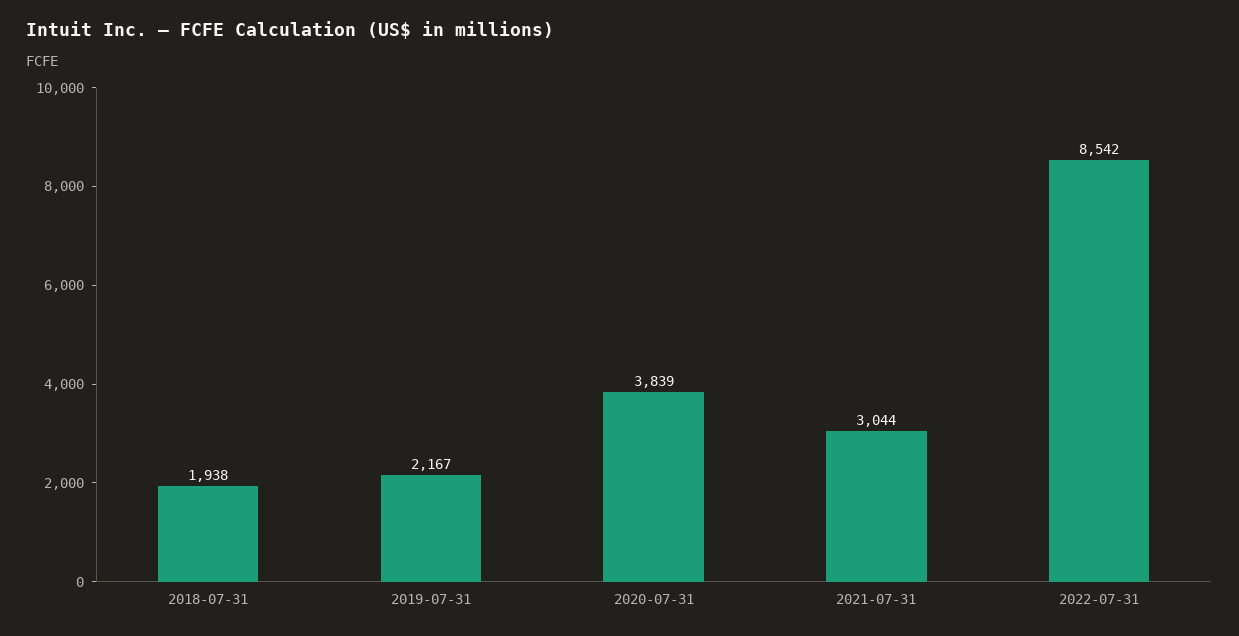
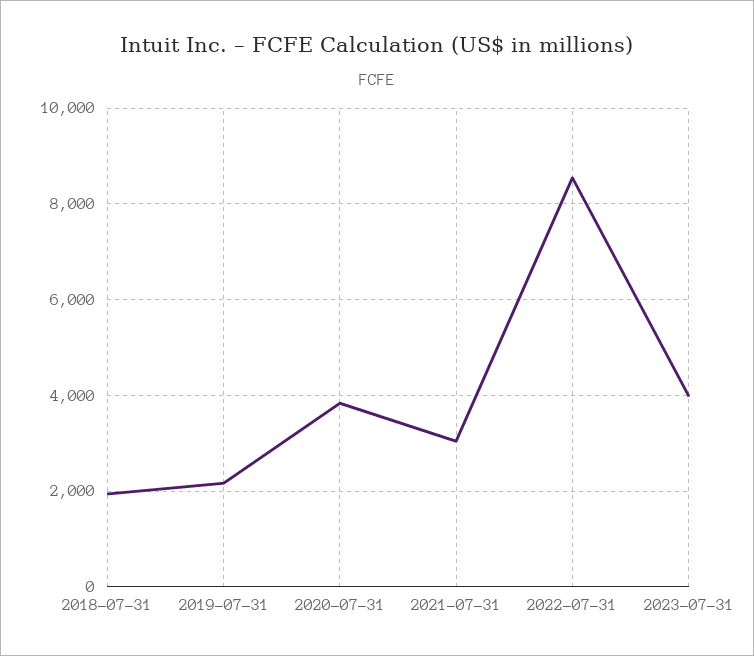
2023-07-31: none -> 4000

